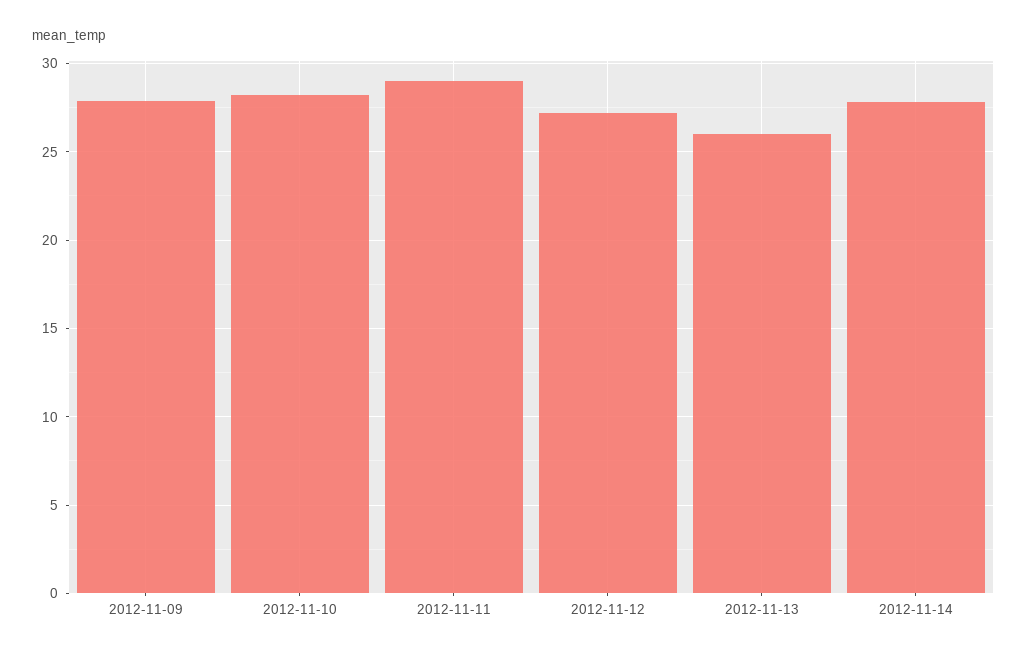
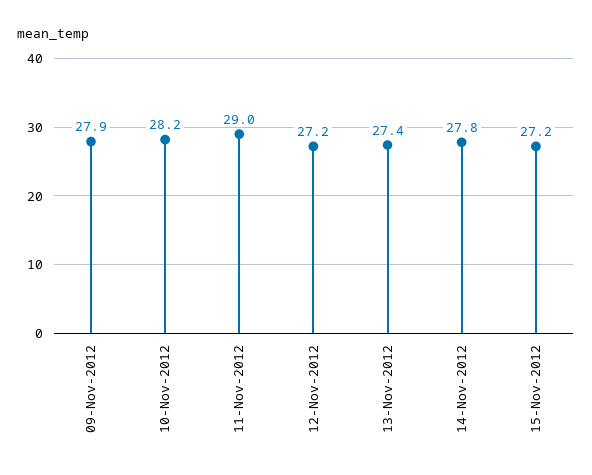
2012-11-13: 26 -> 27.4
15-Nov-2012: none -> 27.2

